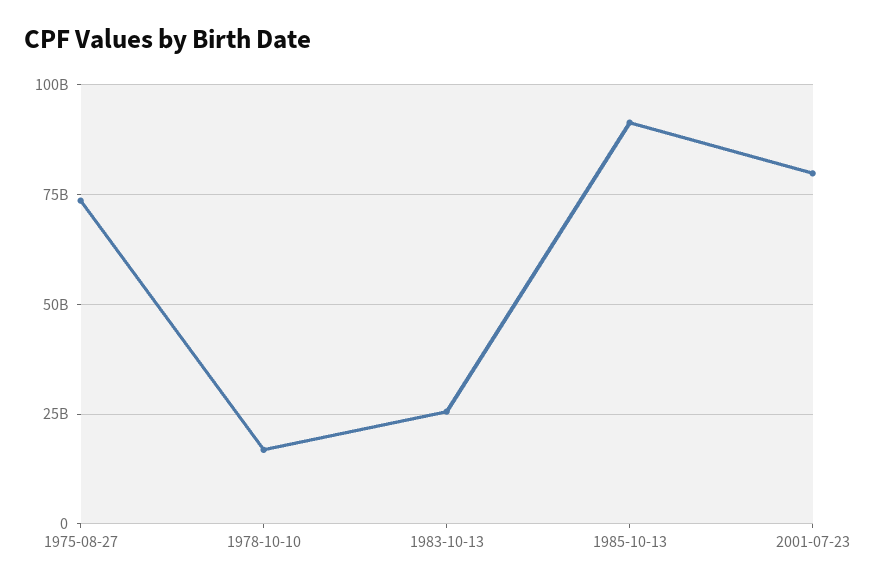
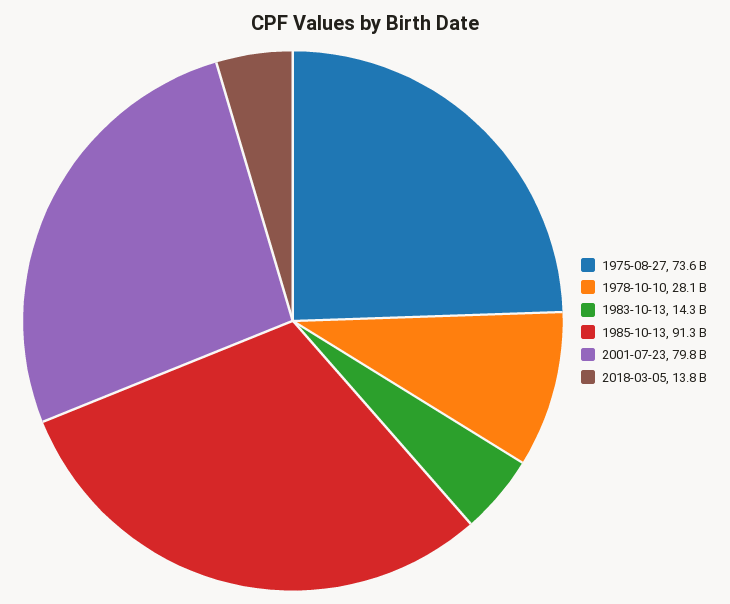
1978-10-10: 17500000000 -> 28100000000
1983-10-13: 25000000000 -> 14300000000
2018-03-05: none -> 13800000000

